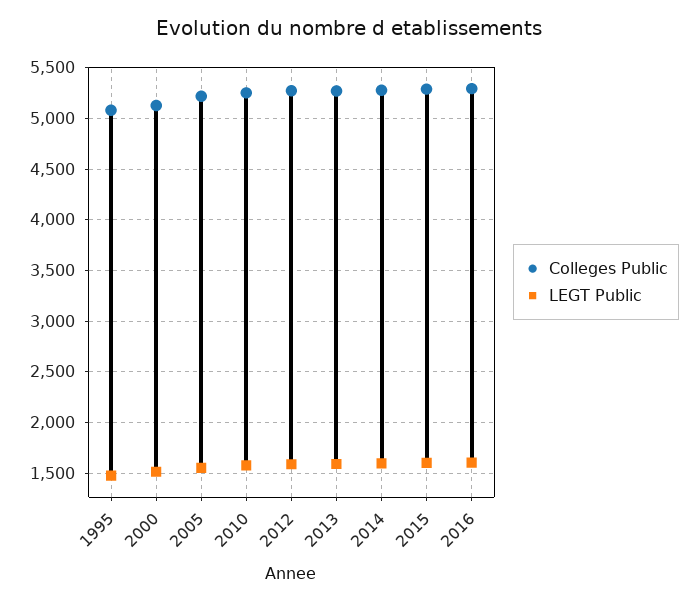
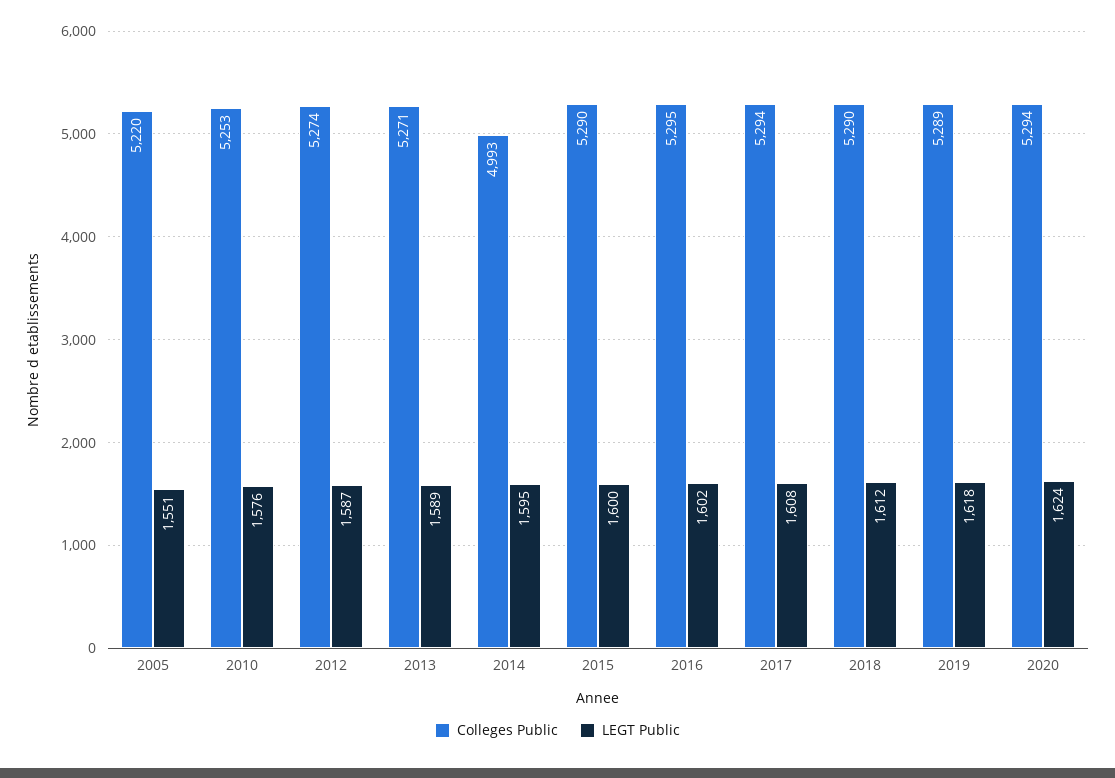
Colleges Public, 1995: 5100 -> none
LEGT Public, 1995: 1500 -> none
Colleges Public, 2000: 5100 -> none
LEGT Public, 2000: 1500 -> none
Colleges Public, 2014: 5300 -> 4993
Colleges Public, 2017: none -> 5294
LEGT Public, 2017: none -> 1608
Colleges Public, 2018: none -> 5290
LEGT Public, 2018: none -> 1612
Colleges Public, 2019: none -> 5289
LEGT Public, 2019: none -> 1618
Colleges Public, 2020: none -> 5294
LEGT Public, 2020: none -> 1624

